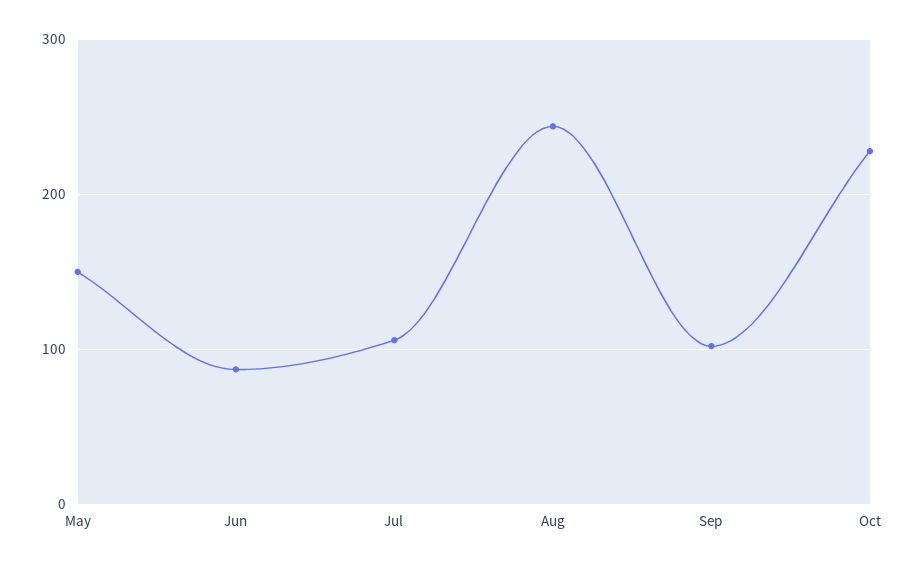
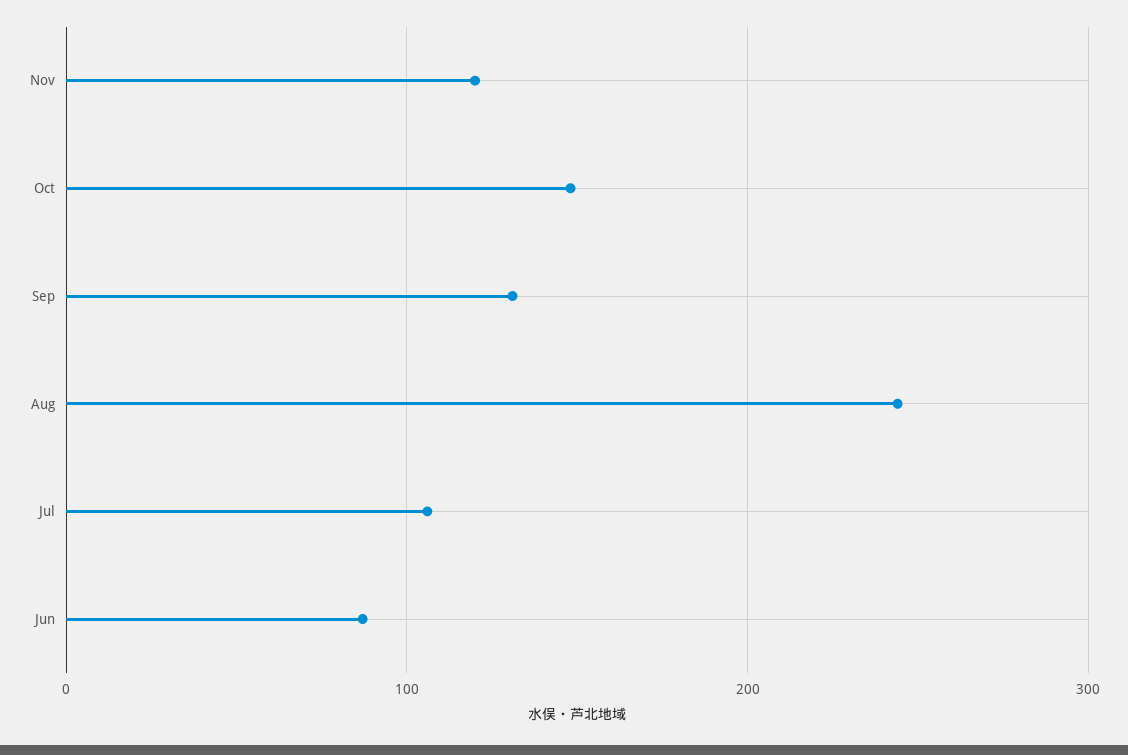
May: 150 -> none
Sep: 100 -> 130
Oct: 230 -> 150
Nov: none -> 120

